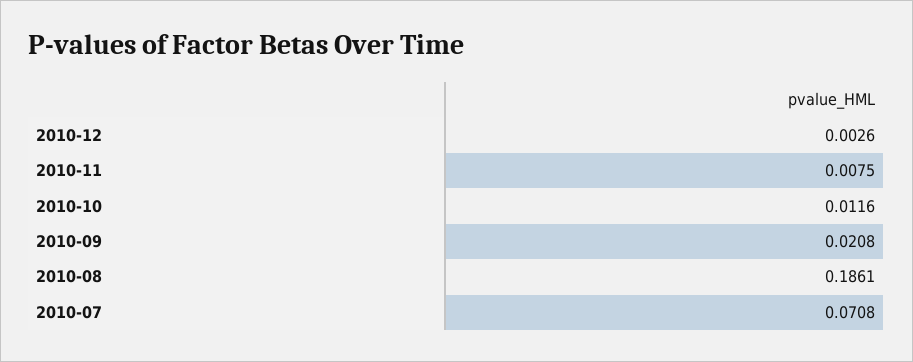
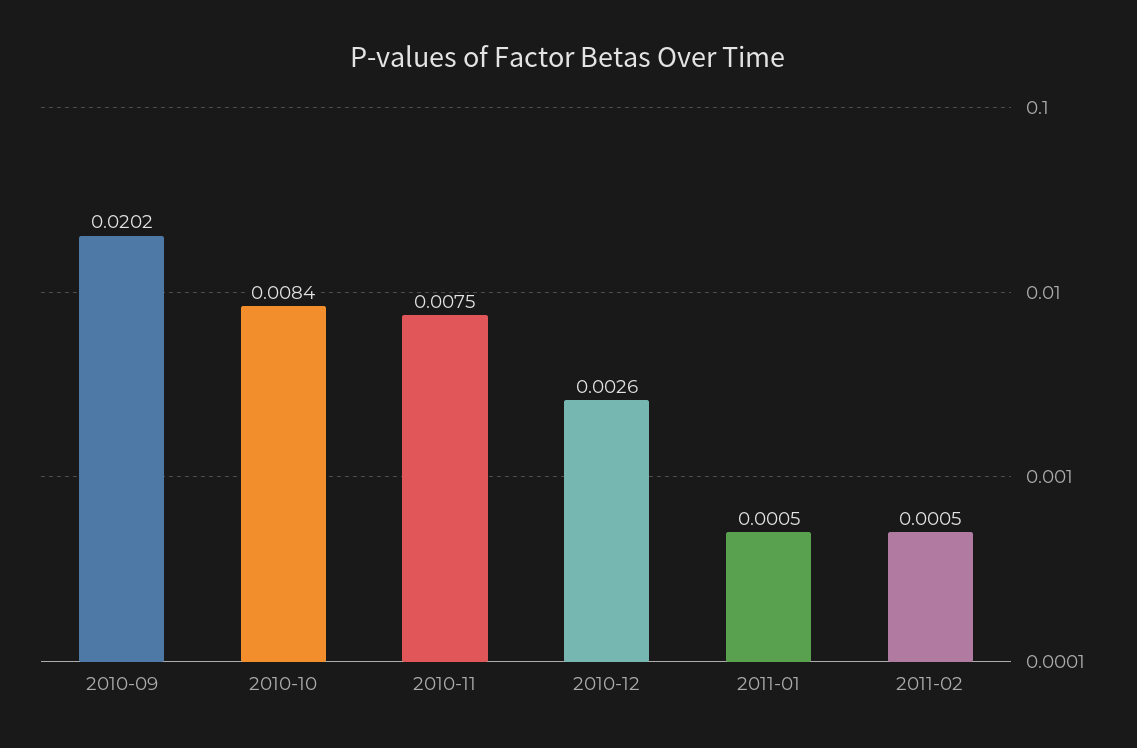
2010-10: 0.0116 -> 0.0084
2010-09: 0.0208 -> 0.0202
2010-08: 0.1861 -> none
2010-07: 0.0708 -> none
2011-01: none -> 0.0005
2011-02: none -> 0.0005

